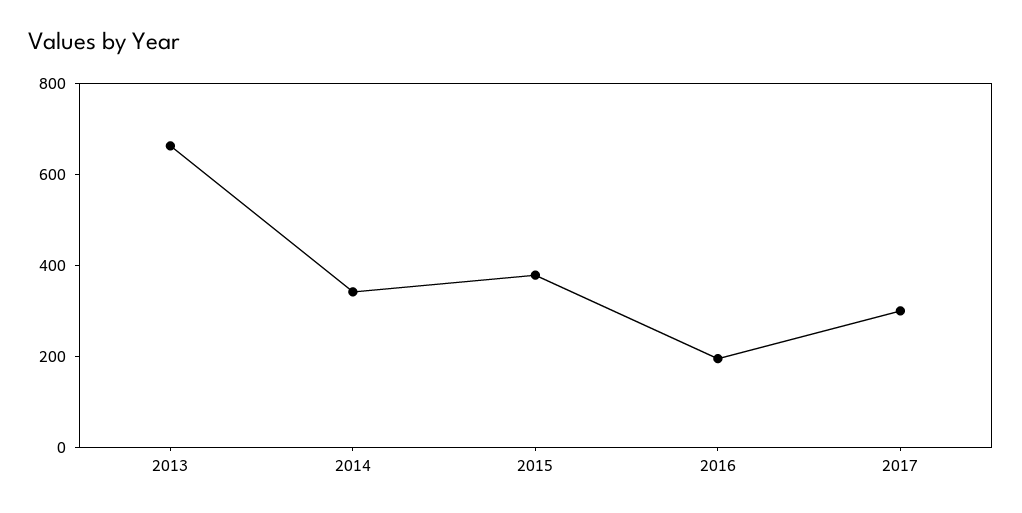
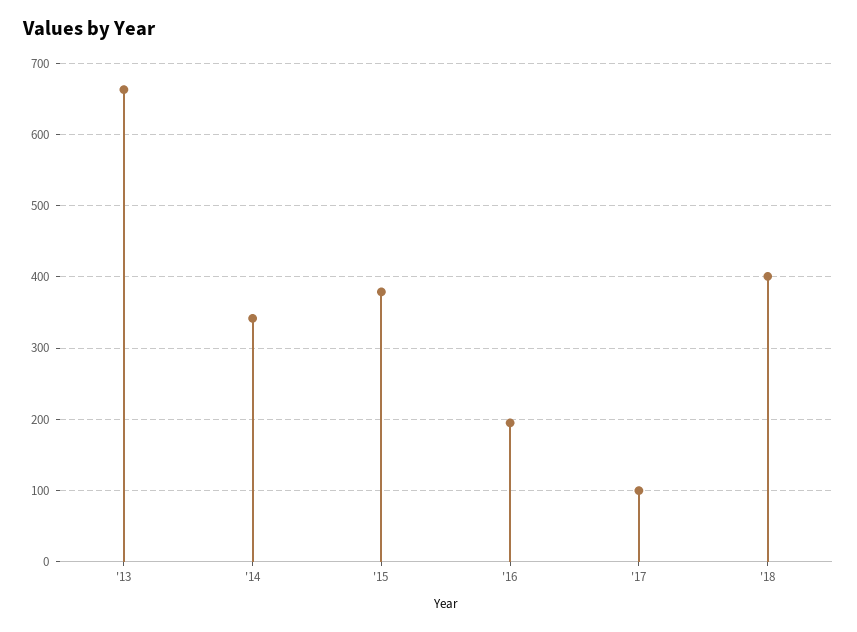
2017: 300 -> 100
'18: none -> 400

